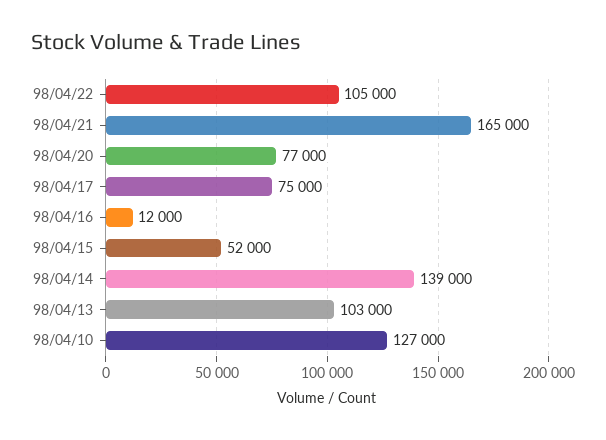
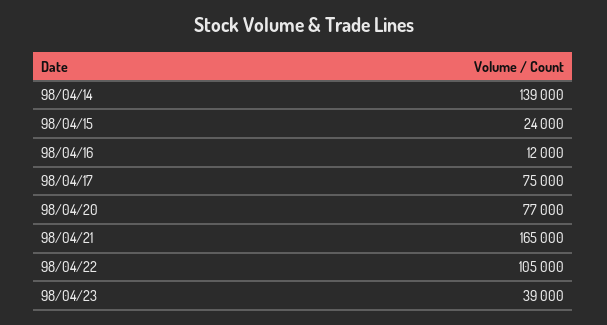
98/04/15: 52000 -> 24000
98/04/13: 103000 -> none
98/04/10: 127000 -> none
98/04/23: none -> 39000

